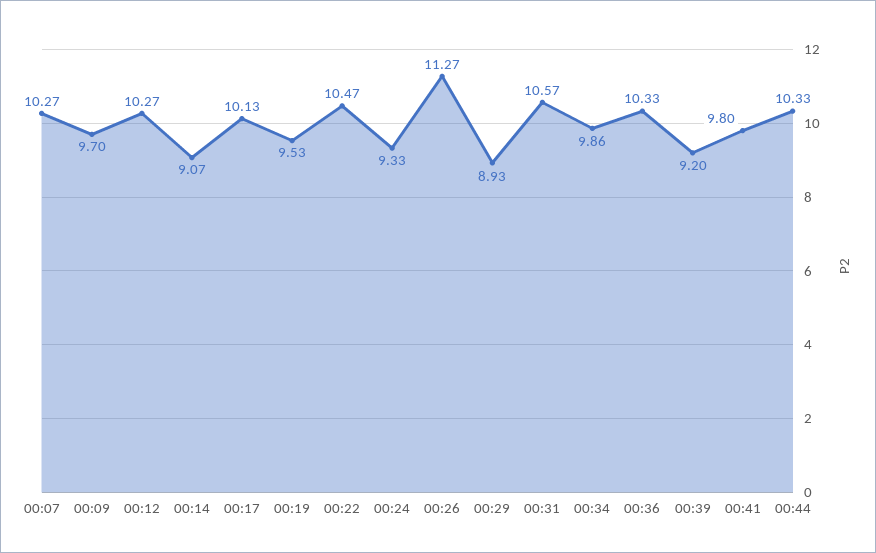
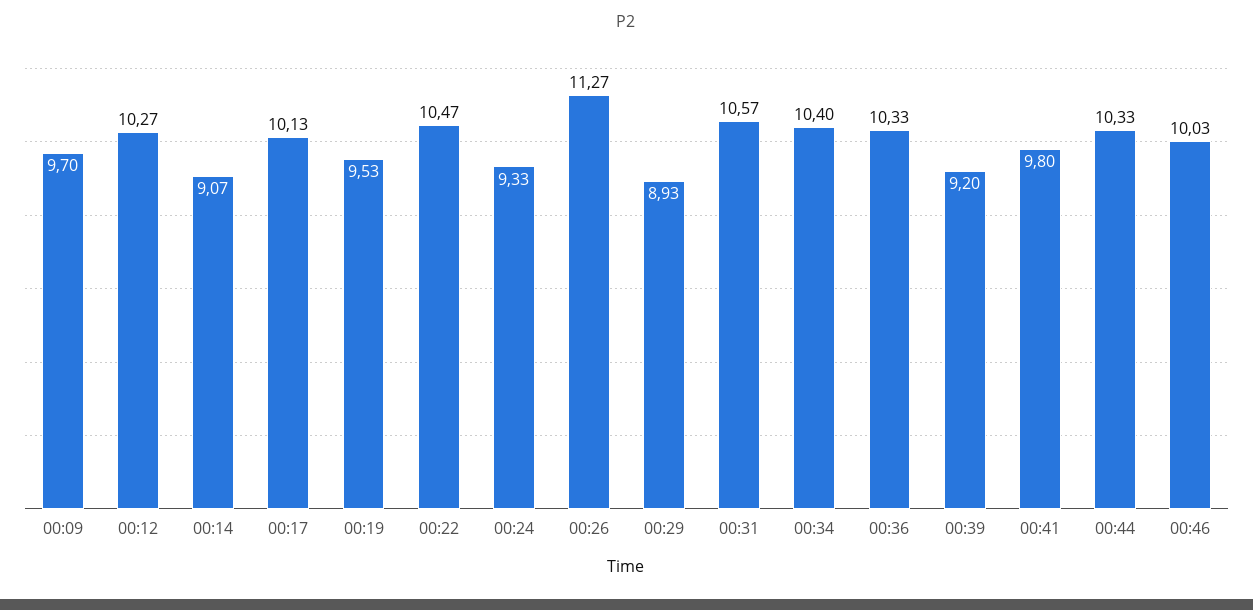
00:07: 10.27 -> none
00:34: 9.86 -> 10.4
00:46: none -> 10.03

